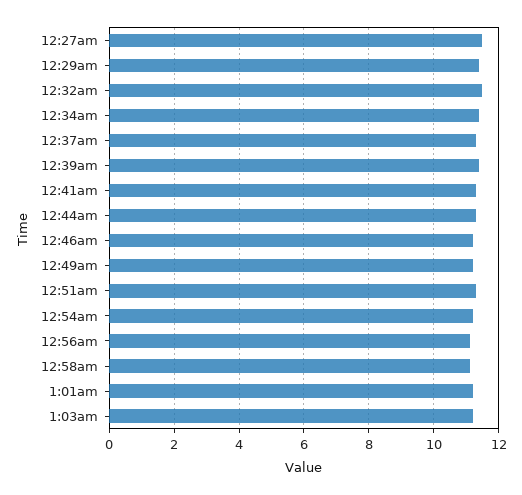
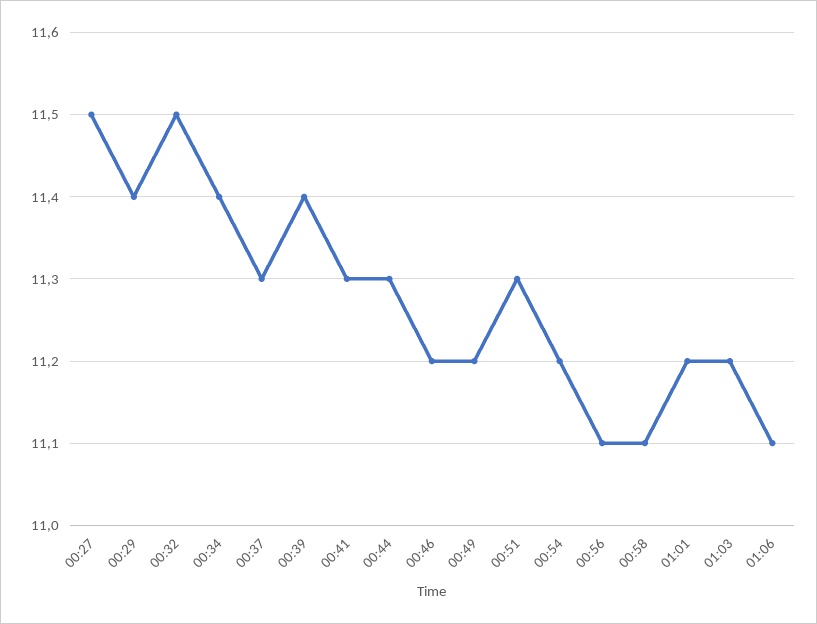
01:06: none -> 11.1

